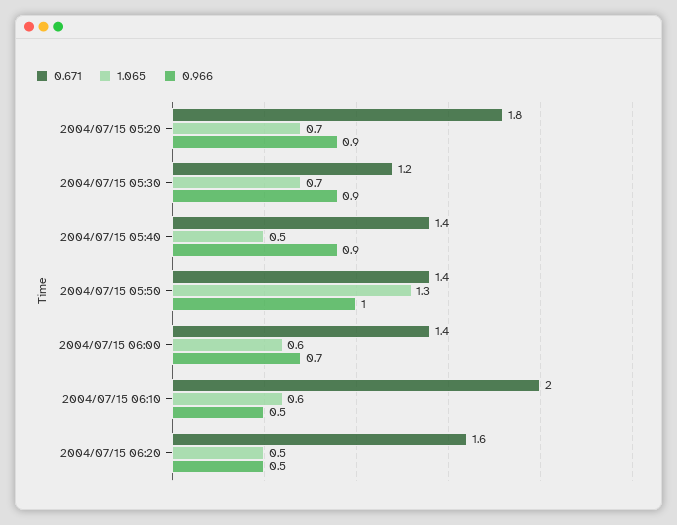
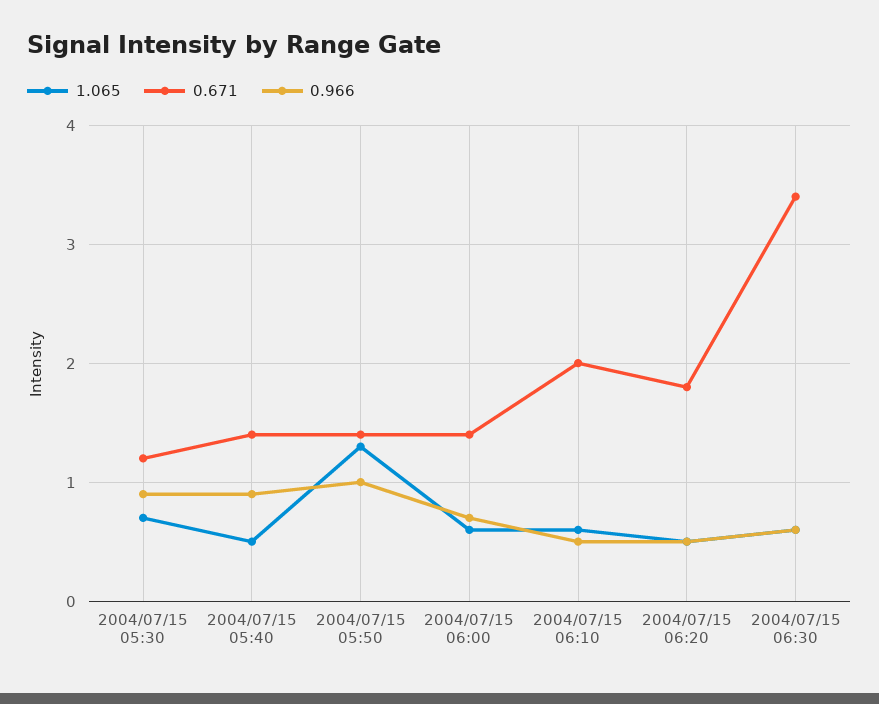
0.671, 2004/07/15 05:20: 1.8 -> none
1.065, 2004/07/15 05:20: 0.7 -> none
0.966, 2004/07/15 05:20: 0.9 -> none
0.671, 2004/07/15 06:20: 1.6 -> 1.8
1.065, 2004/07/15 06:30: none -> 0.6
0.671, 2004/07/15 06:30: none -> 3.4
0.966, 2004/07/15 06:30: none -> 0.6

